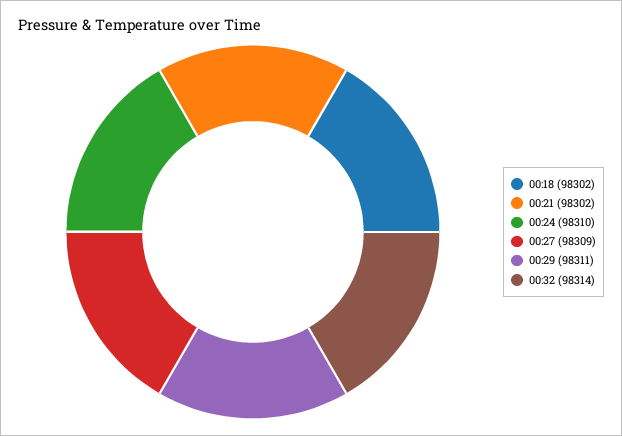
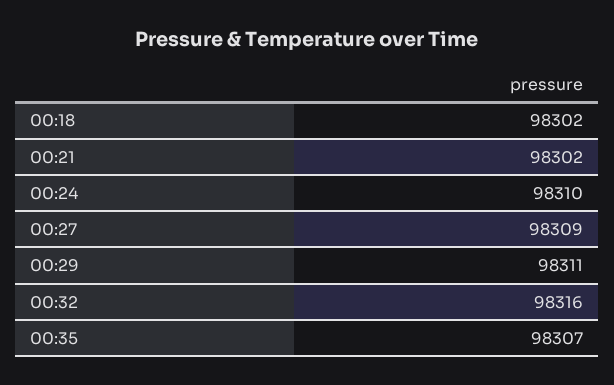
00:32: 98314 -> 98316
00:35: none -> 98307

